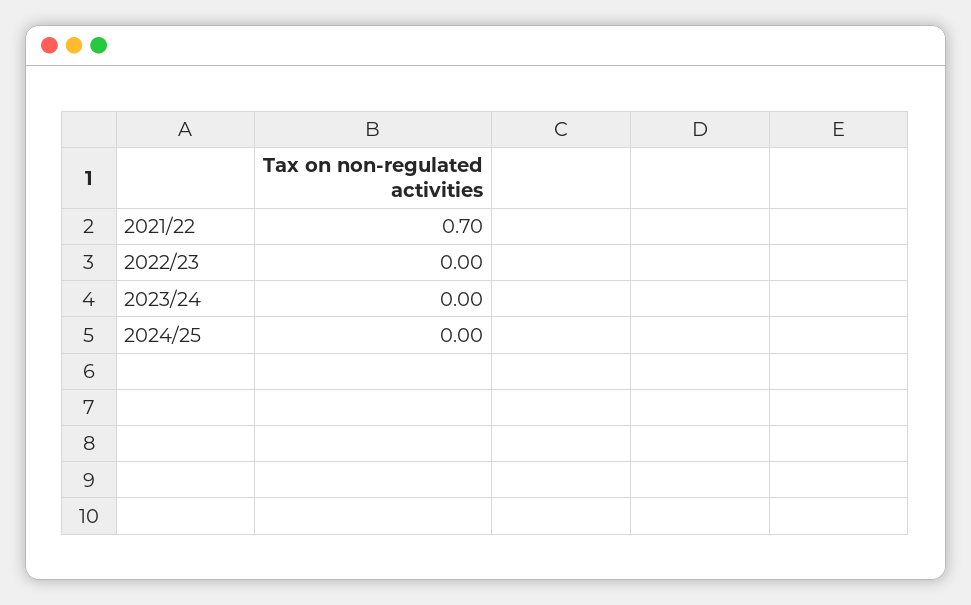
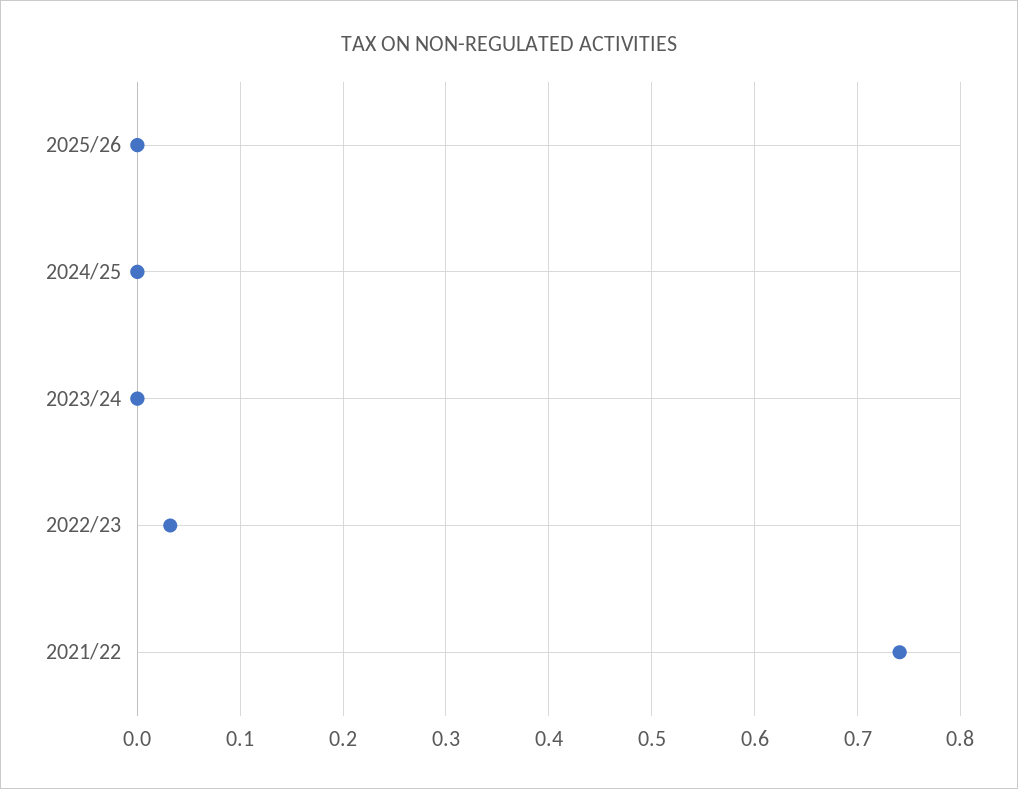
2021/22: 0.7 -> 0.74
2022/23: 0 -> 0.03
2025/26: none -> 0

